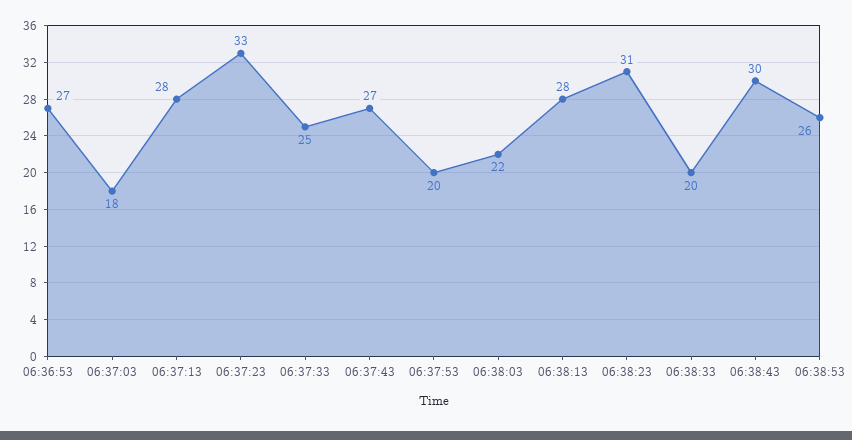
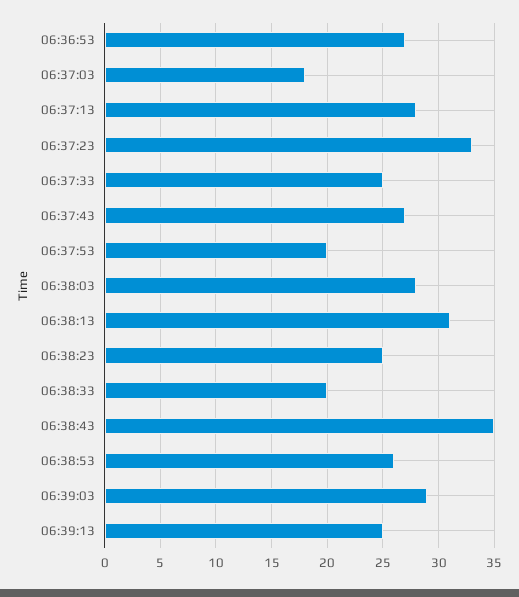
06:38:03: 22 -> 28
06:38:13: 28 -> 31
06:38:23: 31 -> 25
06:38:43: 30 -> 35
06:39:03: none -> 29
06:39:13: none -> 25

